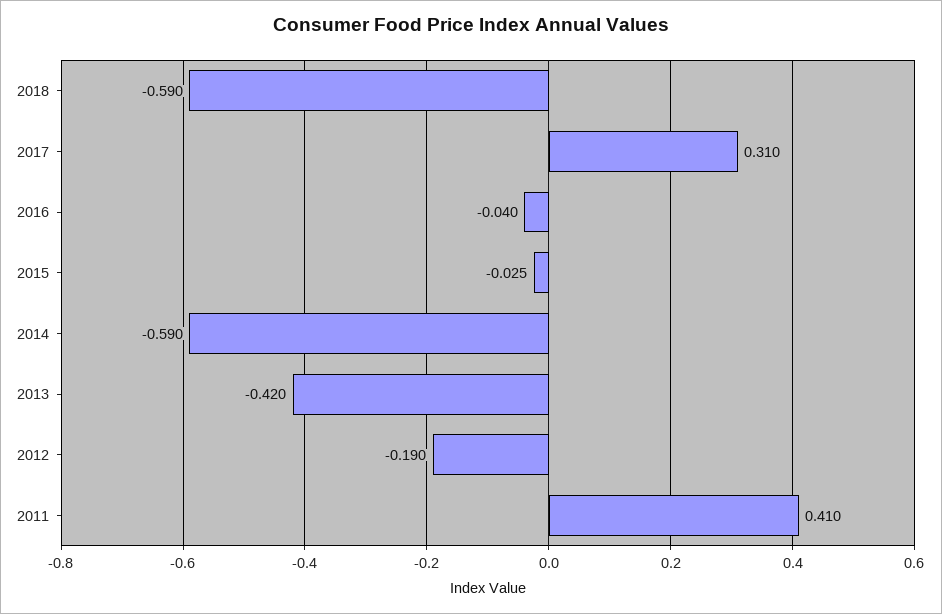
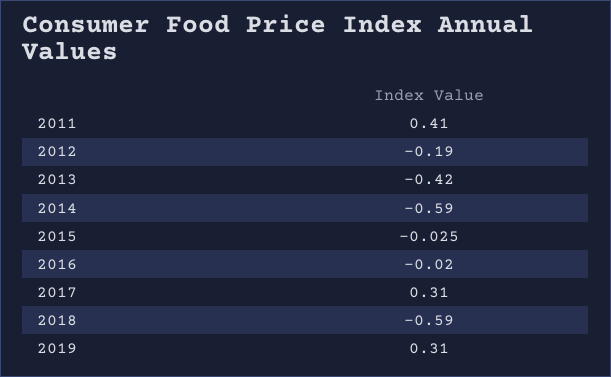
2016: -0.04 -> -0.02
2019: none -> 0.31

